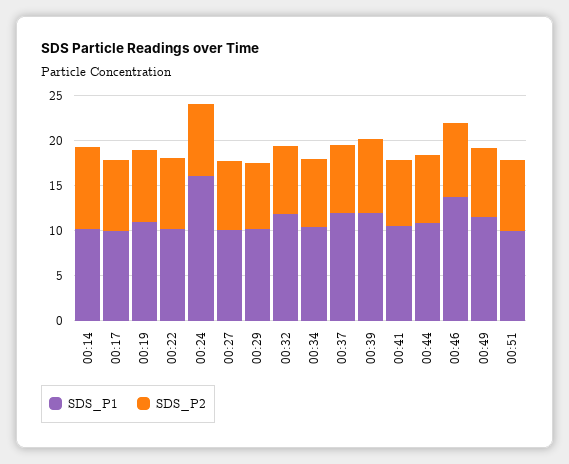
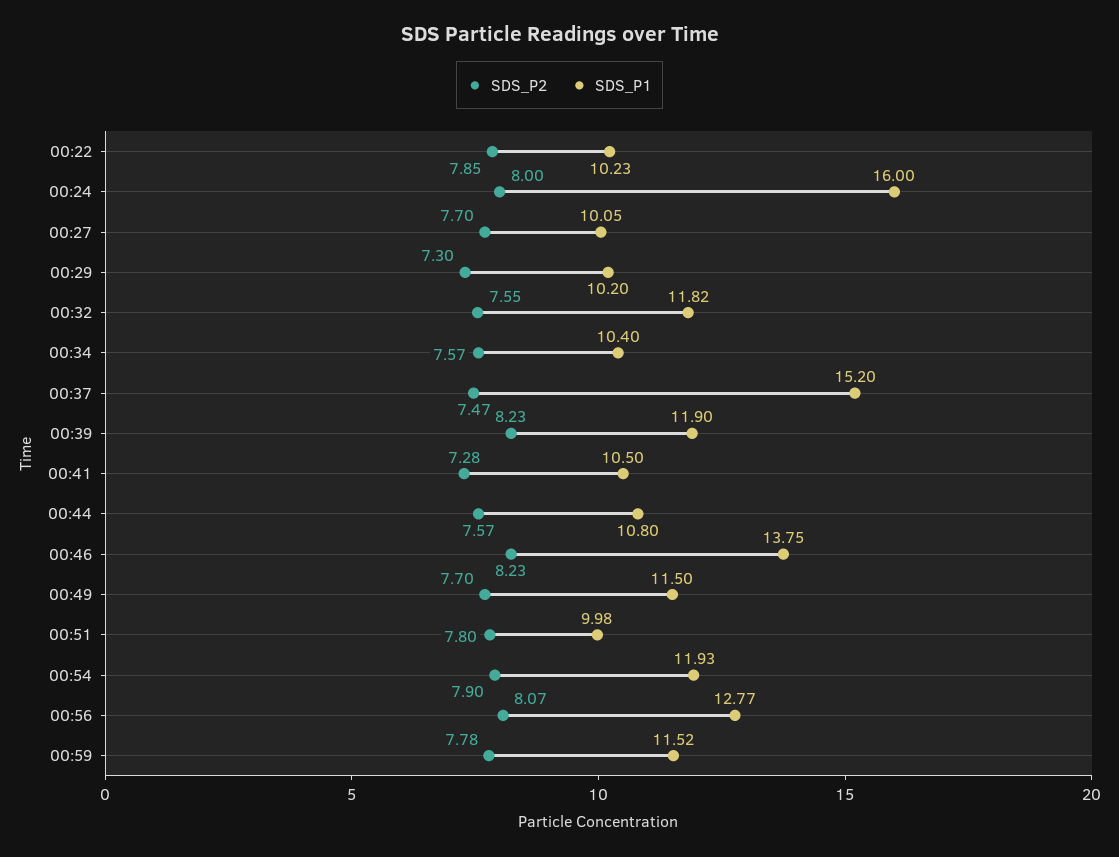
SDS_P1, 00:14: 10 -> none
SDS_P2, 00:14: 9 -> none
SDS_P1, 00:17: 10 -> none
SDS_P2, 00:17: 8 -> none
SDS_P1, 00:19: 11 -> none
SDS_P2, 00:19: 8 -> none
SDS_P1, 00:37: 12 -> 15.2
SDS_P2, 00:54: none -> 7.9
SDS_P1, 00:54: none -> 11.93
SDS_P2, 00:56: none -> 8.07
SDS_P1, 00:56: none -> 12.77
SDS_P2, 00:59: none -> 7.78
SDS_P1, 00:59: none -> 11.52

